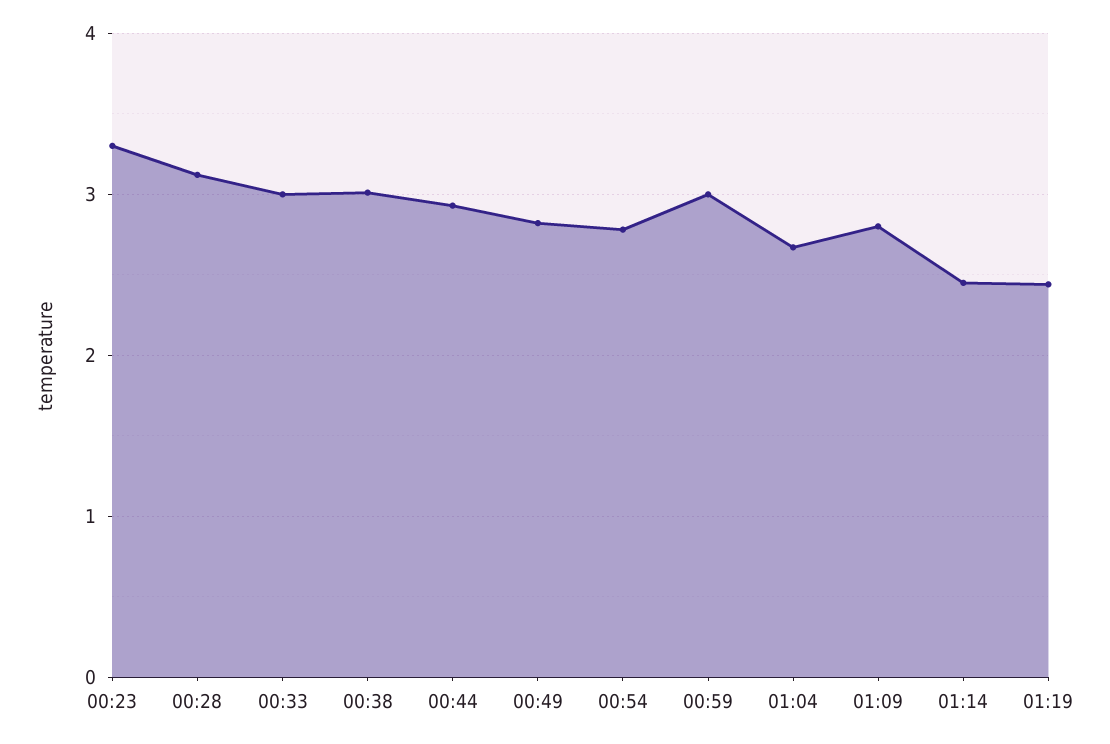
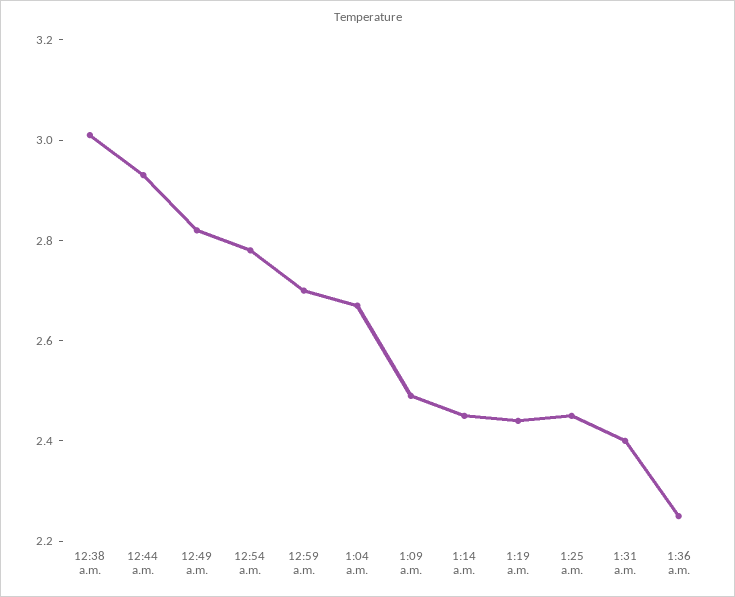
00:23: 3.3 -> none
00:28: 3.1 -> none
00:33: 3 -> none
00:59: 3 -> 2.7
01:09: 2.8 -> 2.5
1:25 a.m.: none -> 2.45
1:31 a.m.: none -> 2.4
1:36 a.m.: none -> 2.25

